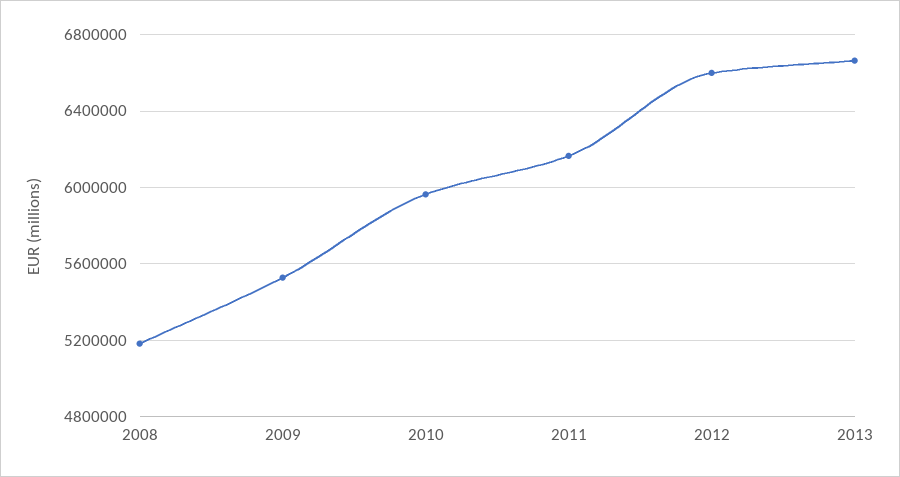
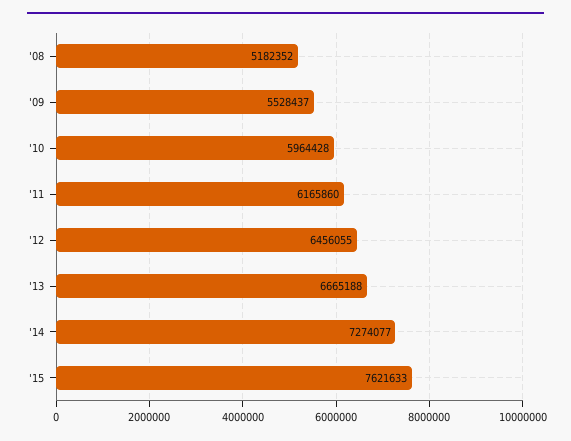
2012: 6600000 -> 6456055
'14: none -> 7274077
'15: none -> 7621633

